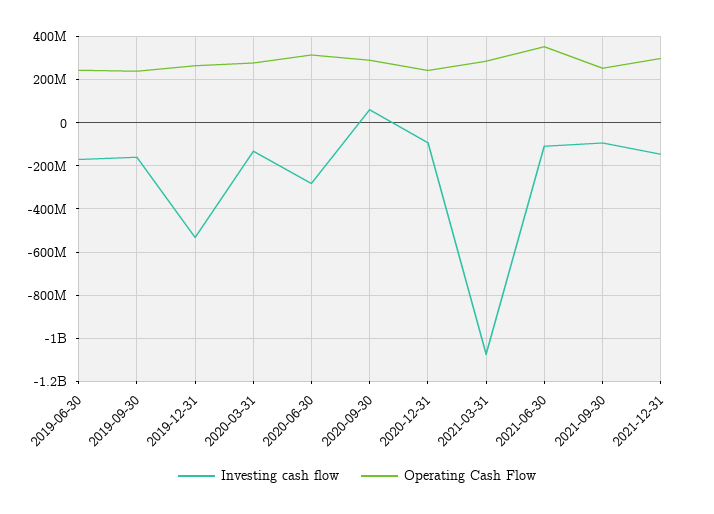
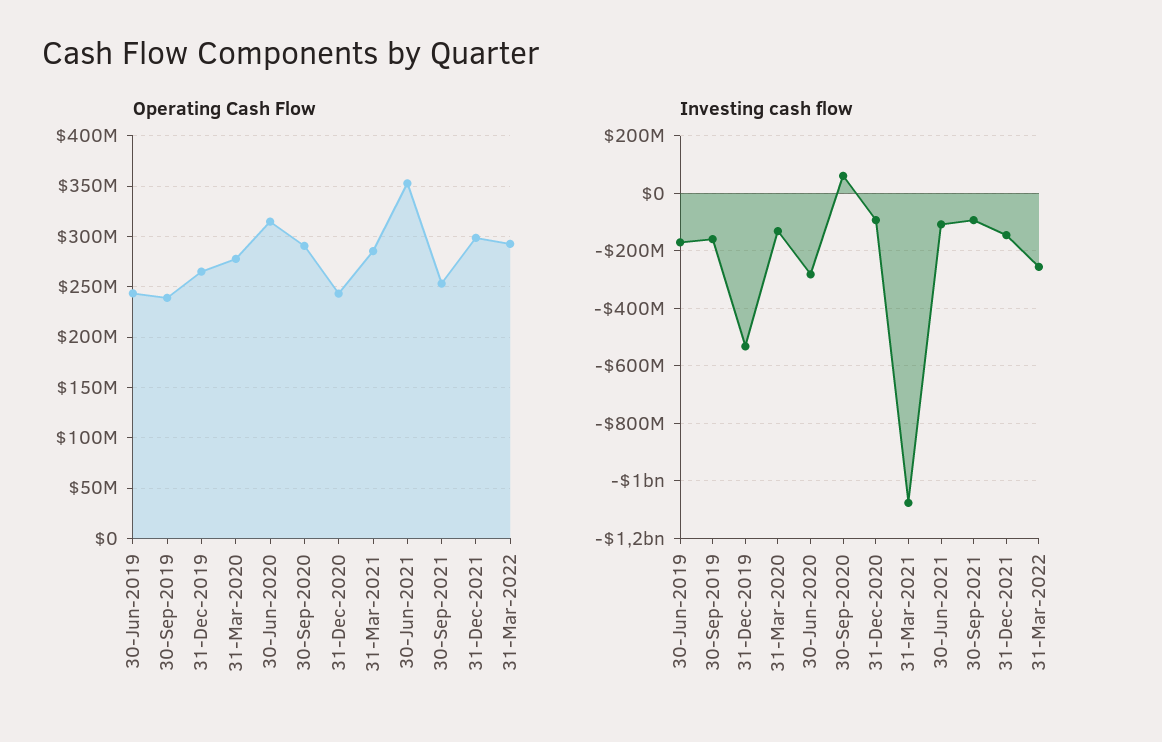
Operating Cash Flow, 31-Mar-2022: none -> 290000000
Investing cash flow, 31-Mar-2022: none -> -250000000

